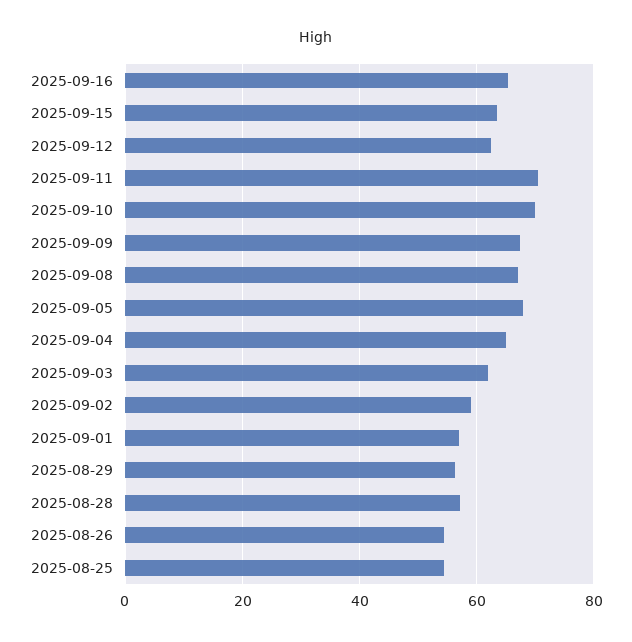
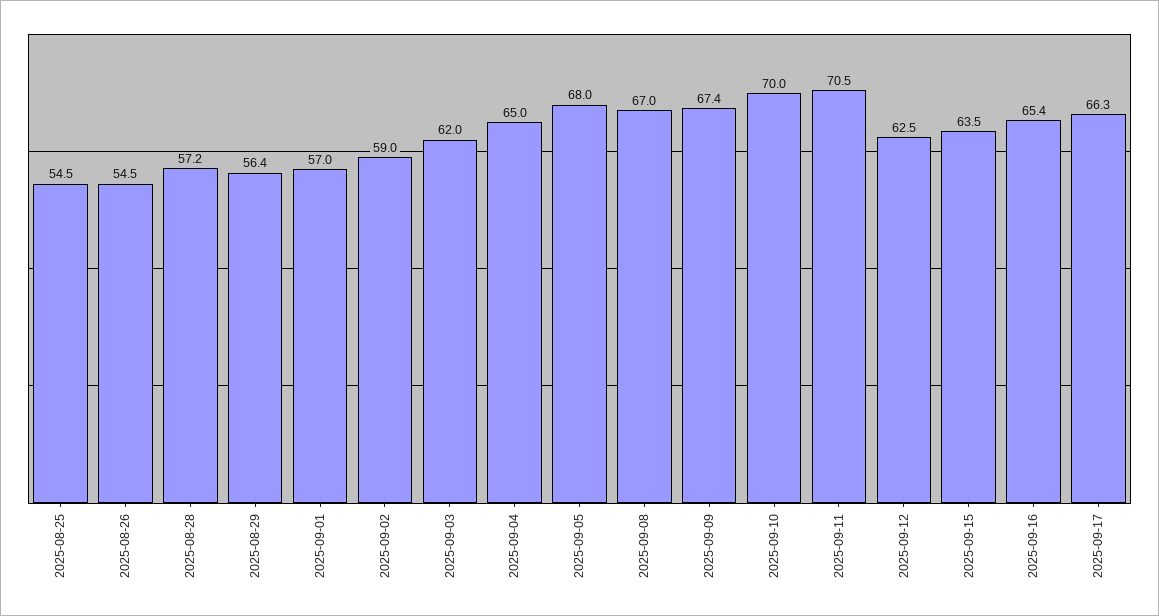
2025-09-17: none -> 66.3

